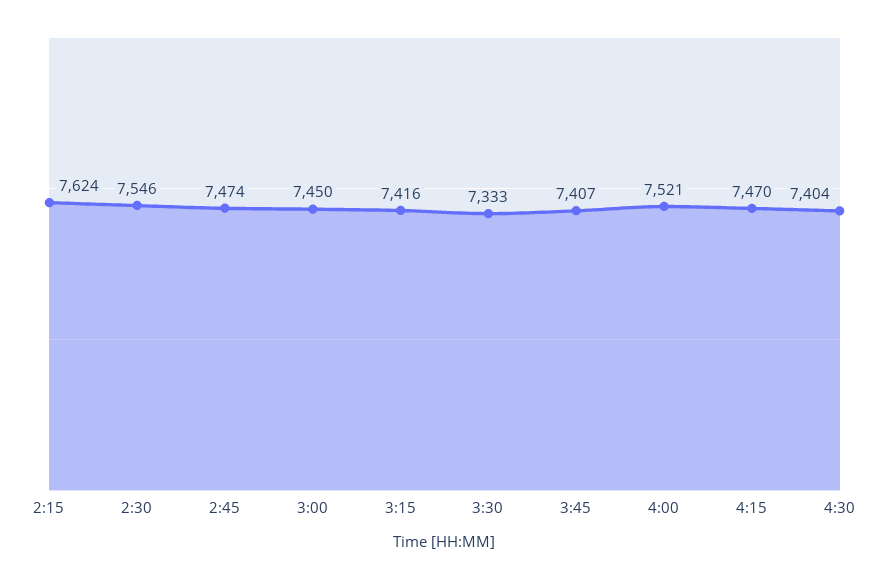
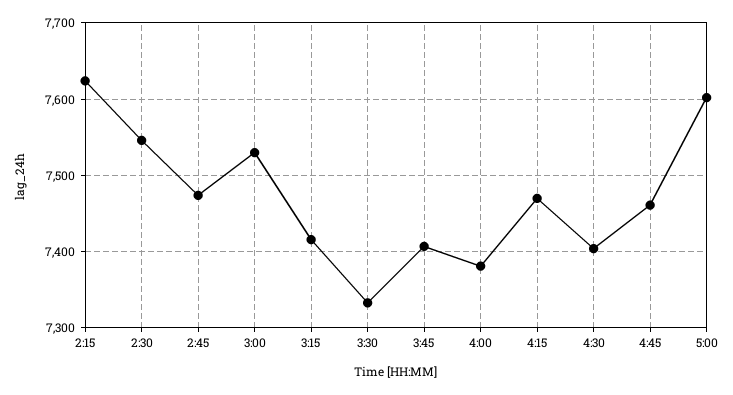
3:00: 7450 -> 7530
4:00: 7521 -> 7380
4:45: none -> 7460
5:00: none -> 7600

